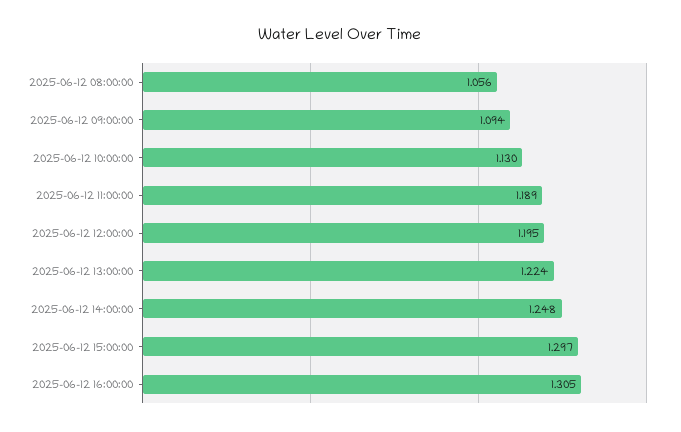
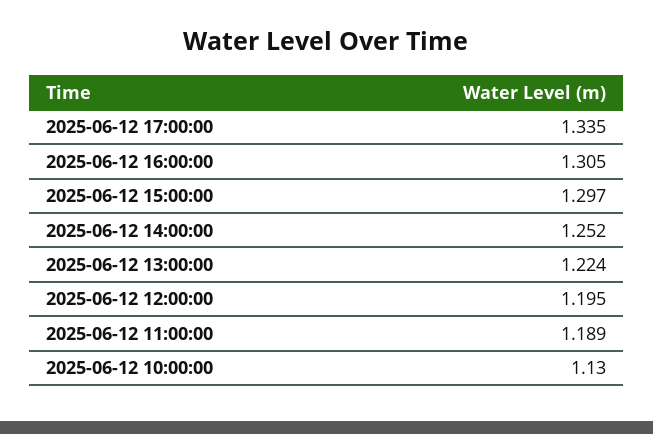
2025-06-12 08:00:00: 1.056 -> none
2025-06-12 09:00:00: 1.094 -> none
2025-06-12 14:00:00: 1.248 -> 1.252
2025-06-12 17:00:00: none -> 1.335

